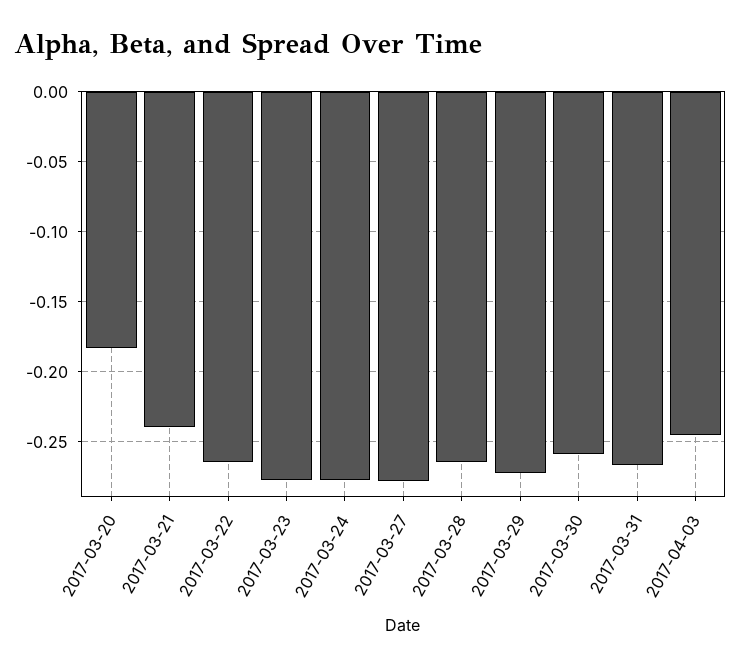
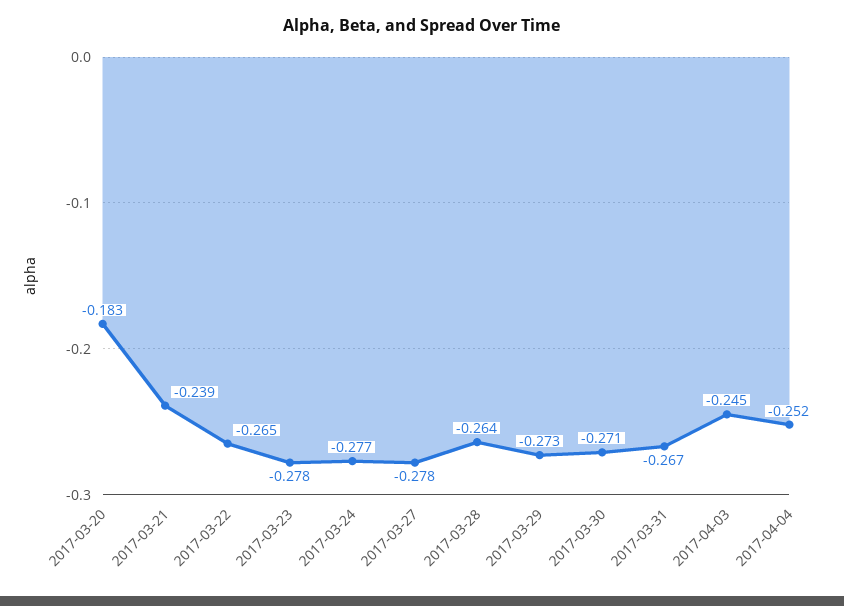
2017-03-30: -0.26 -> -0.271
2017-04-04: none -> -0.252

